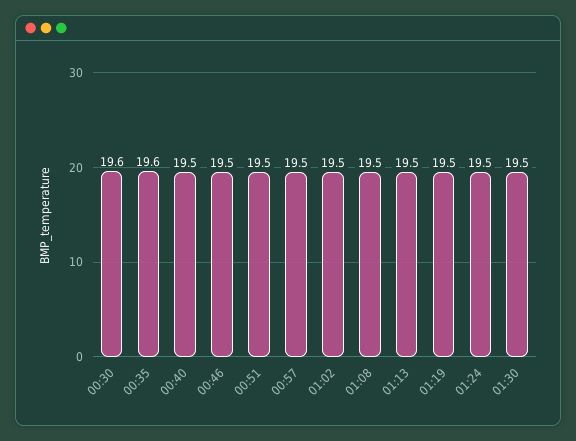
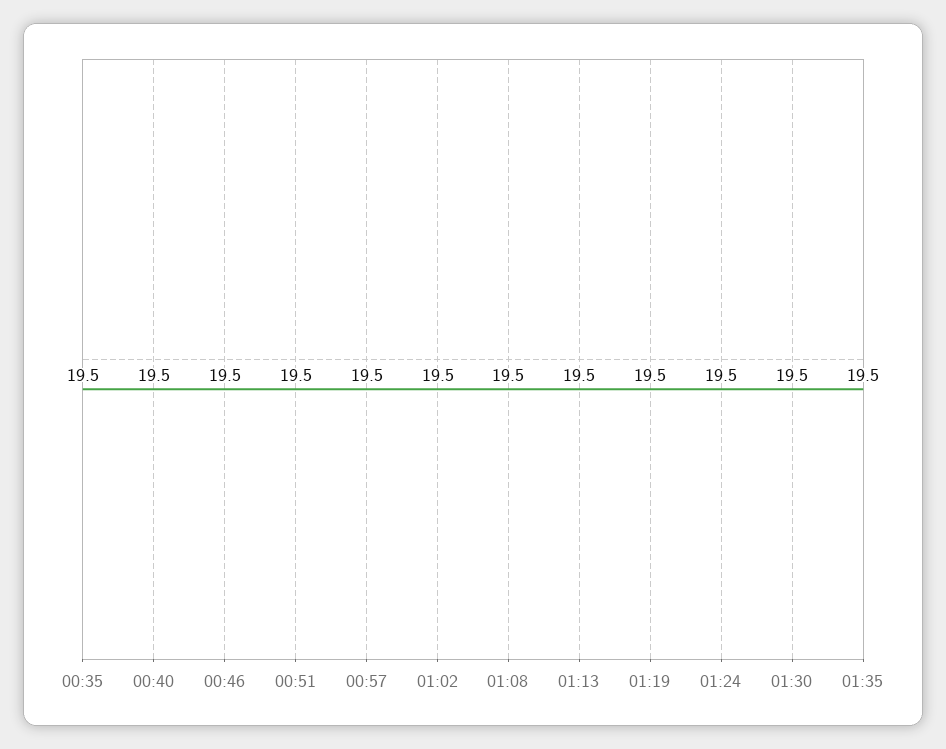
00:30: 19.6 -> none
00:35: 19.6 -> 19.5
01:35: none -> 19.5

